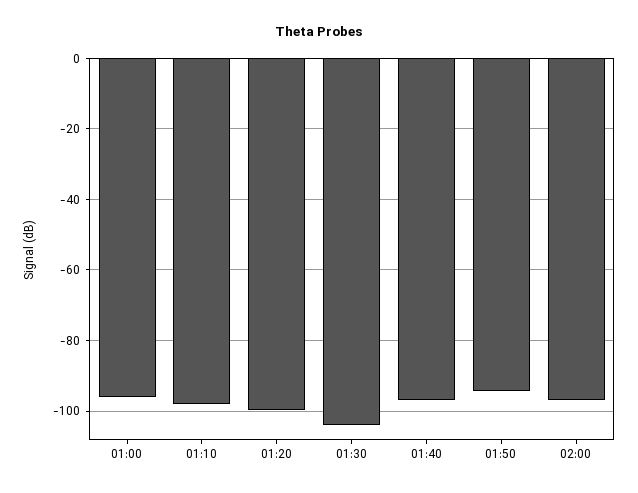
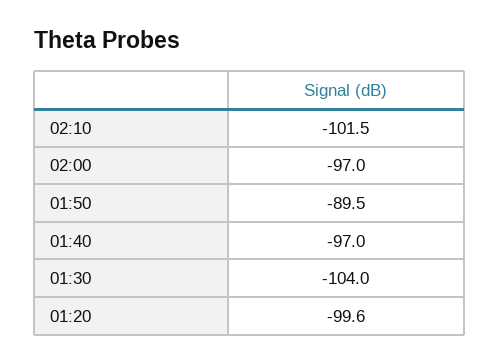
01:00: -96 -> none
01:10: -98 -> none
01:50: -94 -> -89.5
02:10: none -> -101.5

